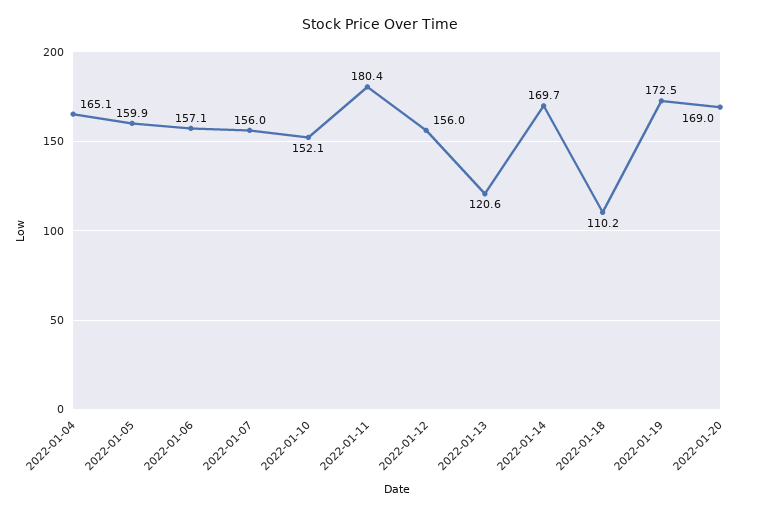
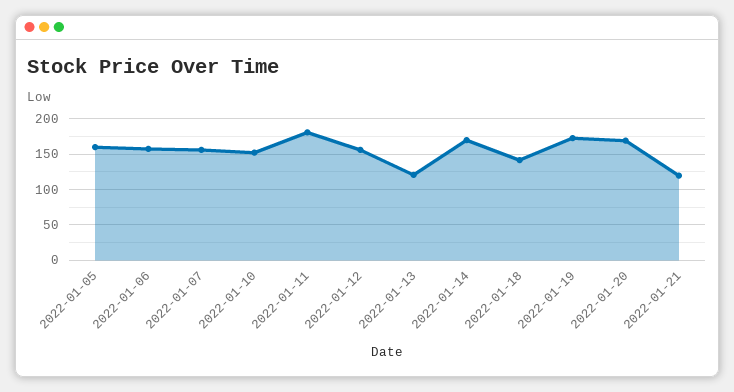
2022-01-04: 165.1 -> none
2022-01-18: 110.2 -> 140
2022-01-21: none -> 120

